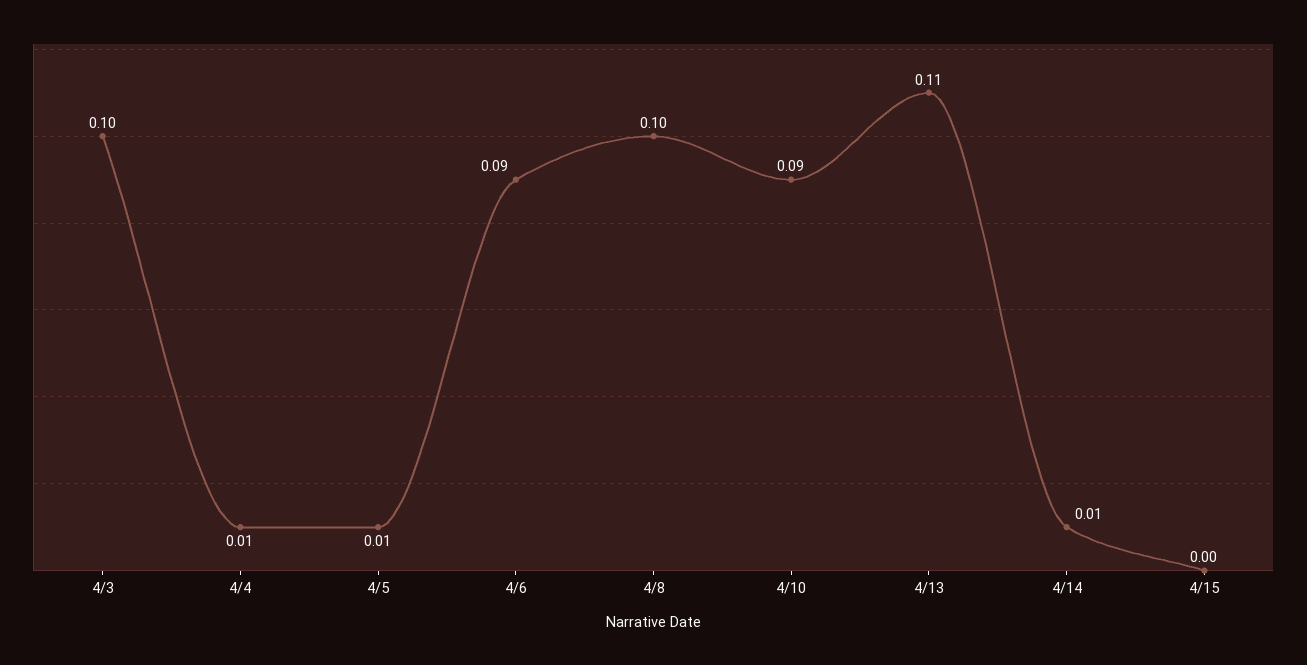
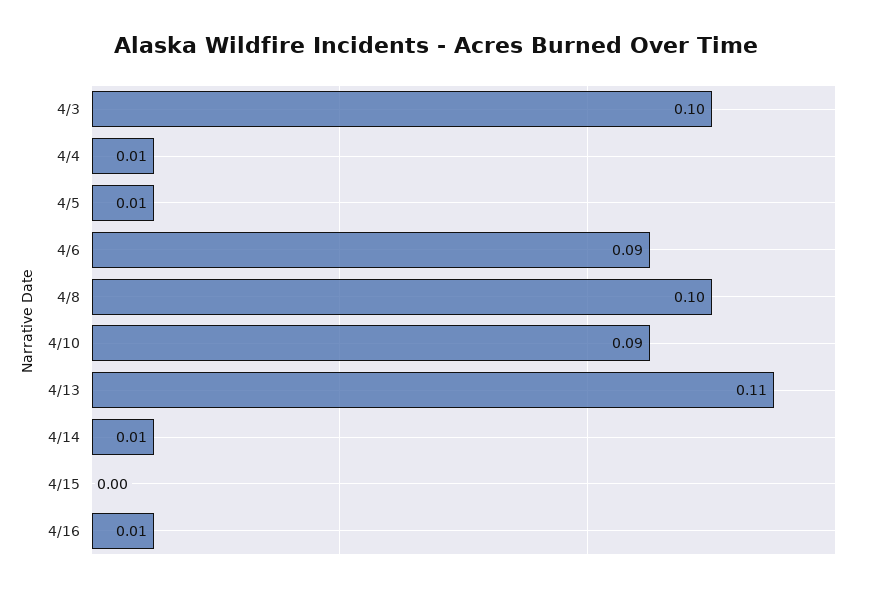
4/16: none -> 0.01

